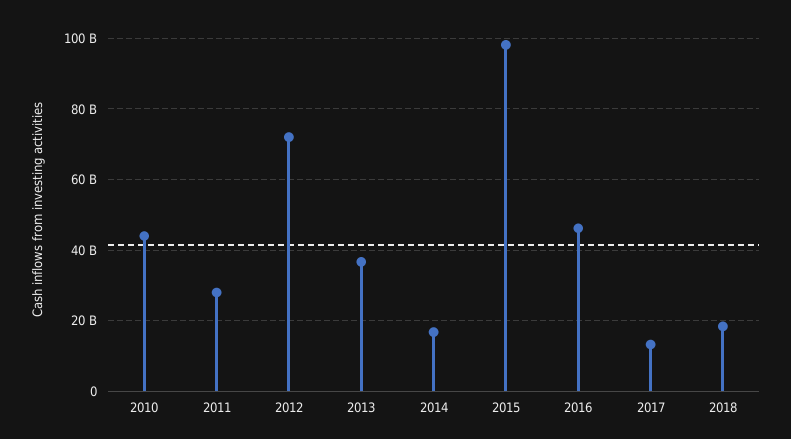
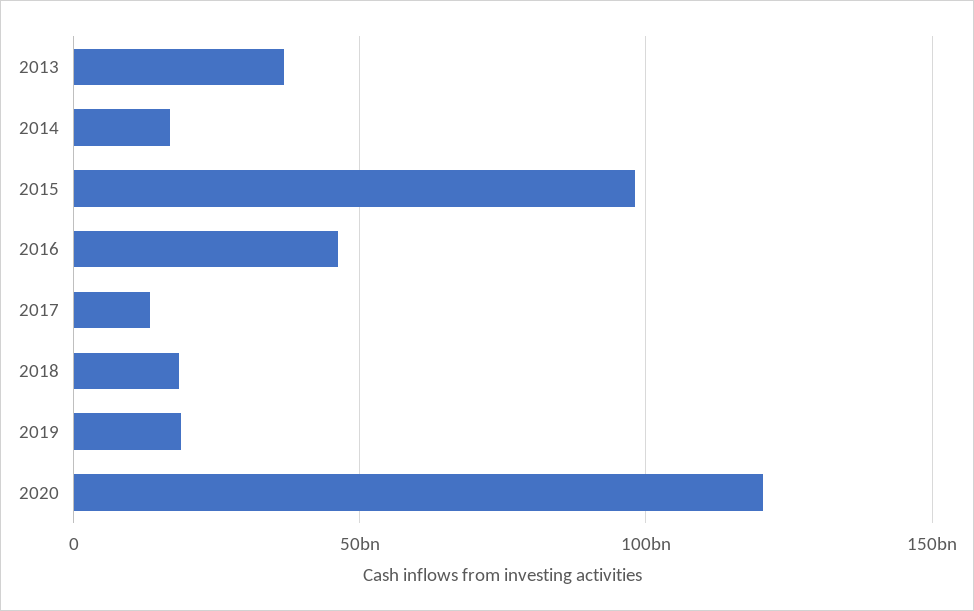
2010: 44000000000 -> none
2011: 28000000000 -> none
2012: 72000000000 -> none
2019: none -> 20000000000
2020: none -> 120000000000

